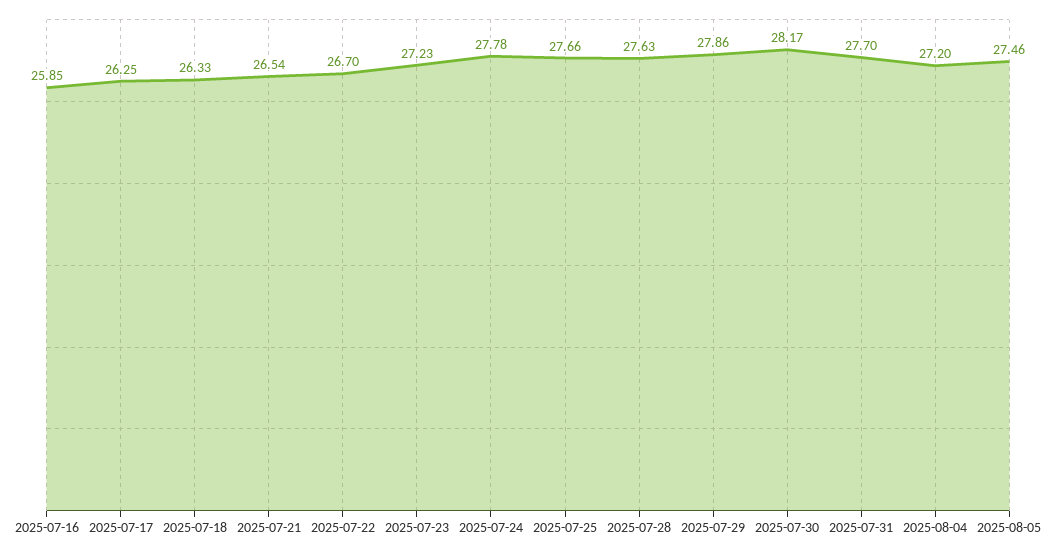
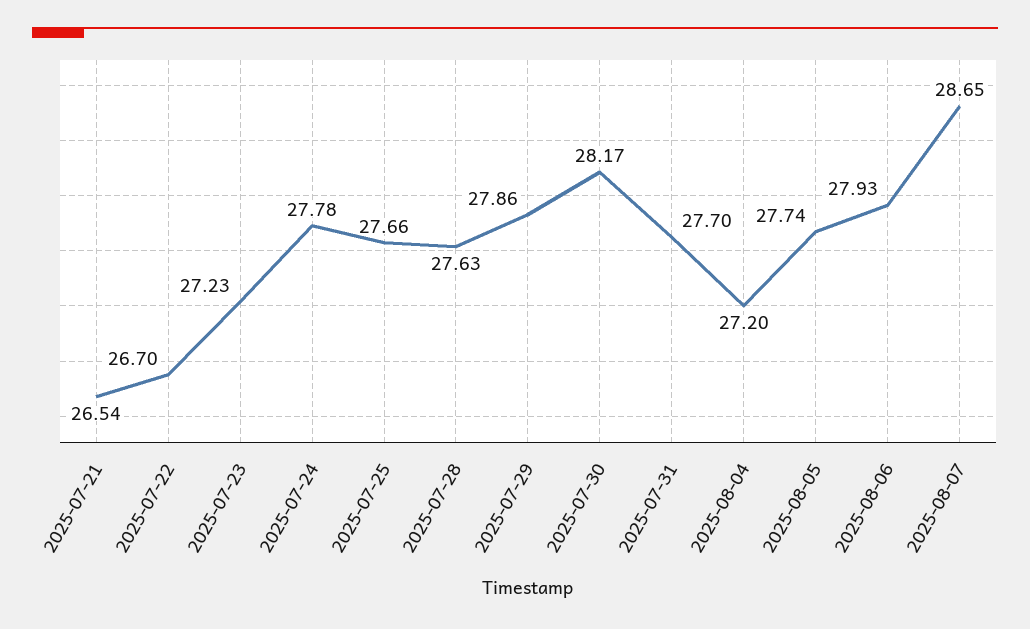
2025-07-16: 25.85 -> none
2025-07-17: 26.25 -> none
2025-07-18: 26.33 -> none
2025-08-05: 27.46 -> 27.74
2025-08-06: none -> 27.93
2025-08-07: none -> 28.65

